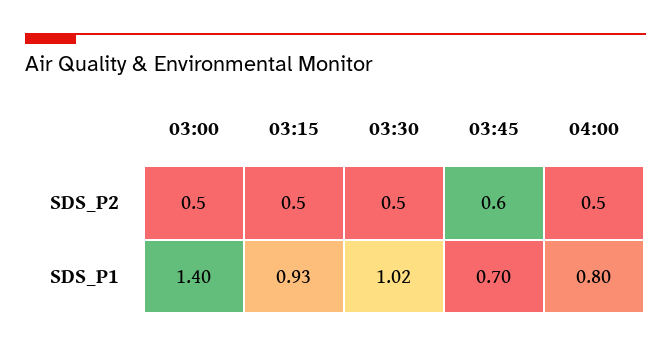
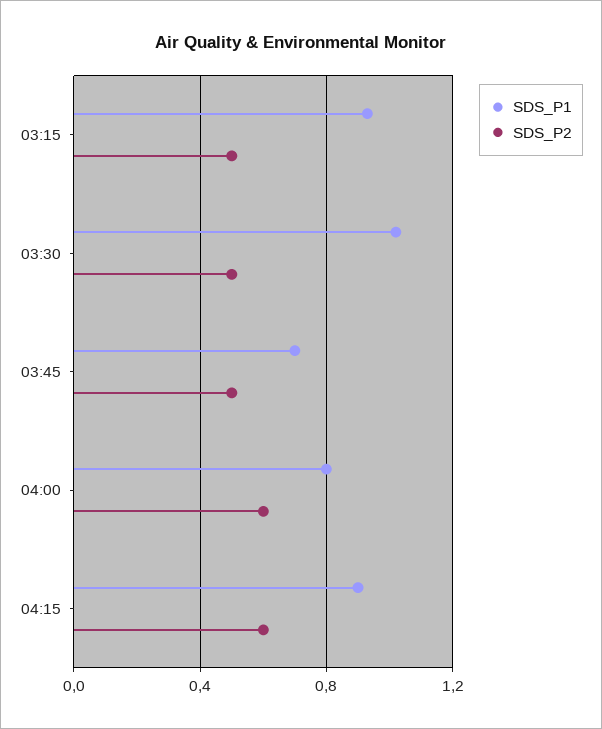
SDS_P2, 03:00: 0.5 -> none
SDS_P2, 03:45: 0.6 -> 0.5
SDS_P2, 04:00: 0.5 -> 0.6
SDS_P1, 03:00: 1.4 -> none
SDS_P1, 04:15: none -> 0.9
SDS_P2, 04:15: none -> 0.6

